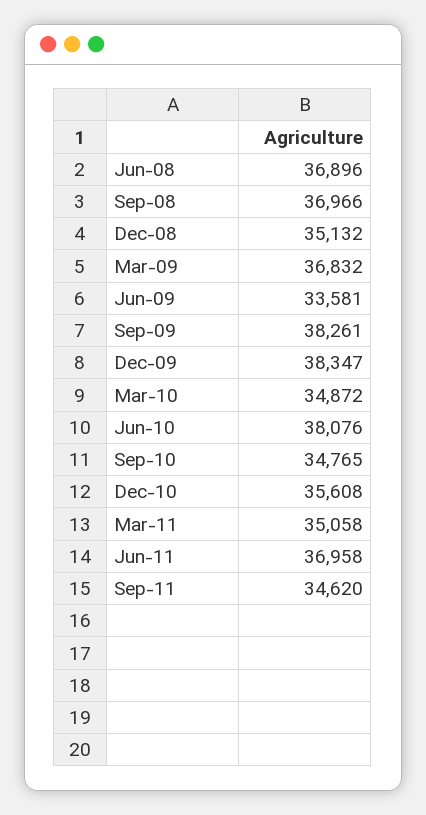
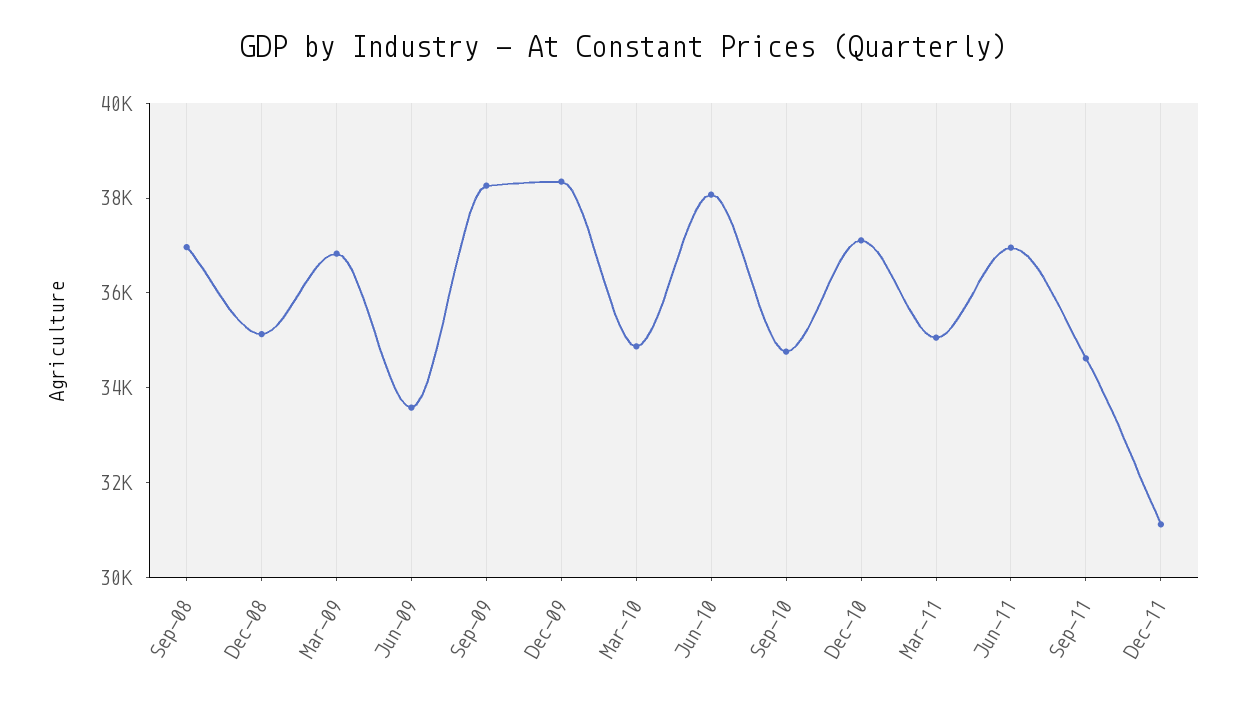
Jun-08: 36896 -> none
Dec-10: 35608 -> 37000
Dec-11: none -> 31000

